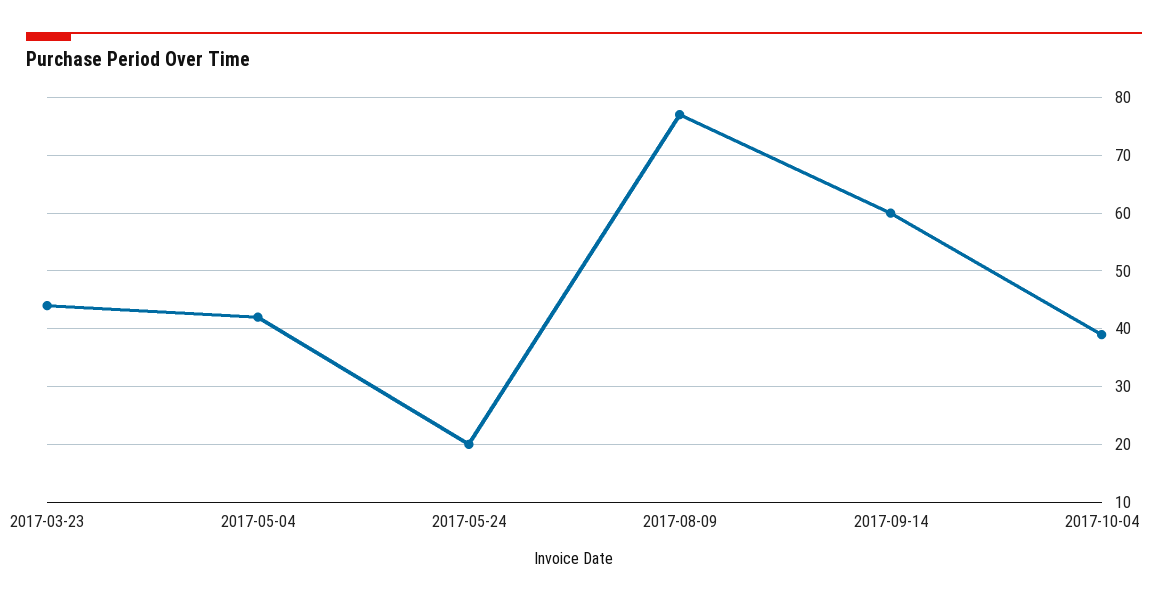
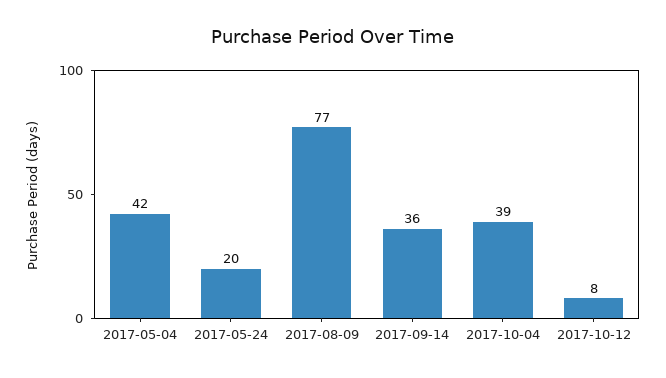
2017-03-23: 45 -> none
2017-09-14: 60 -> 36
2017-10-12: none -> 8

